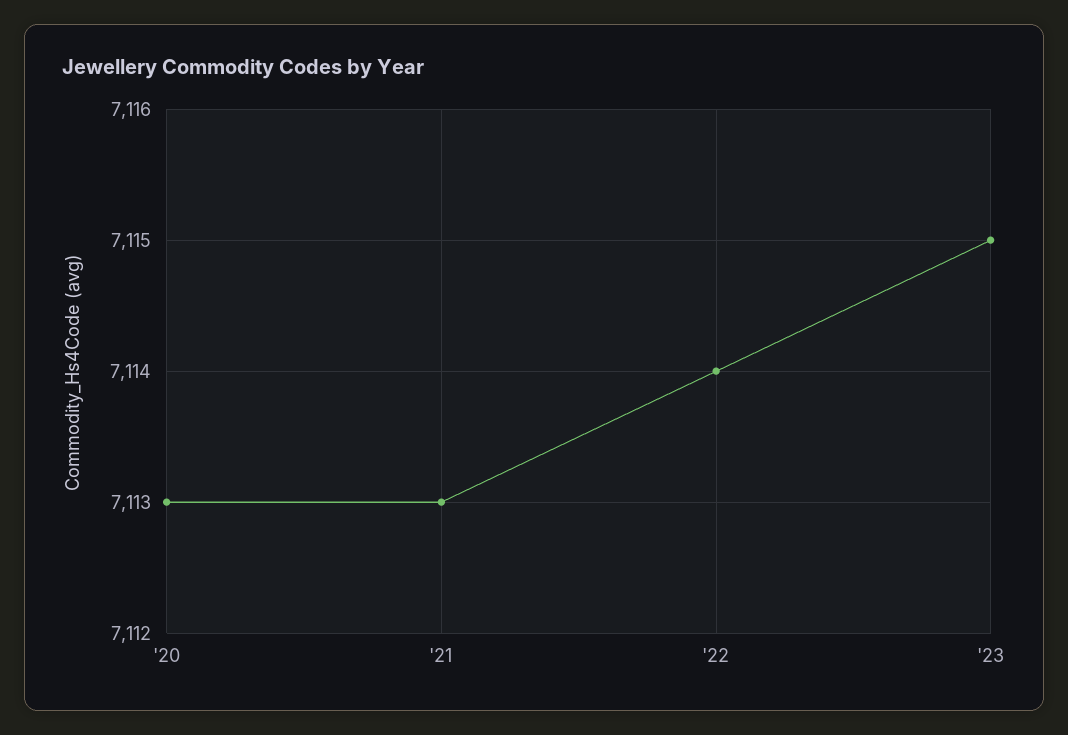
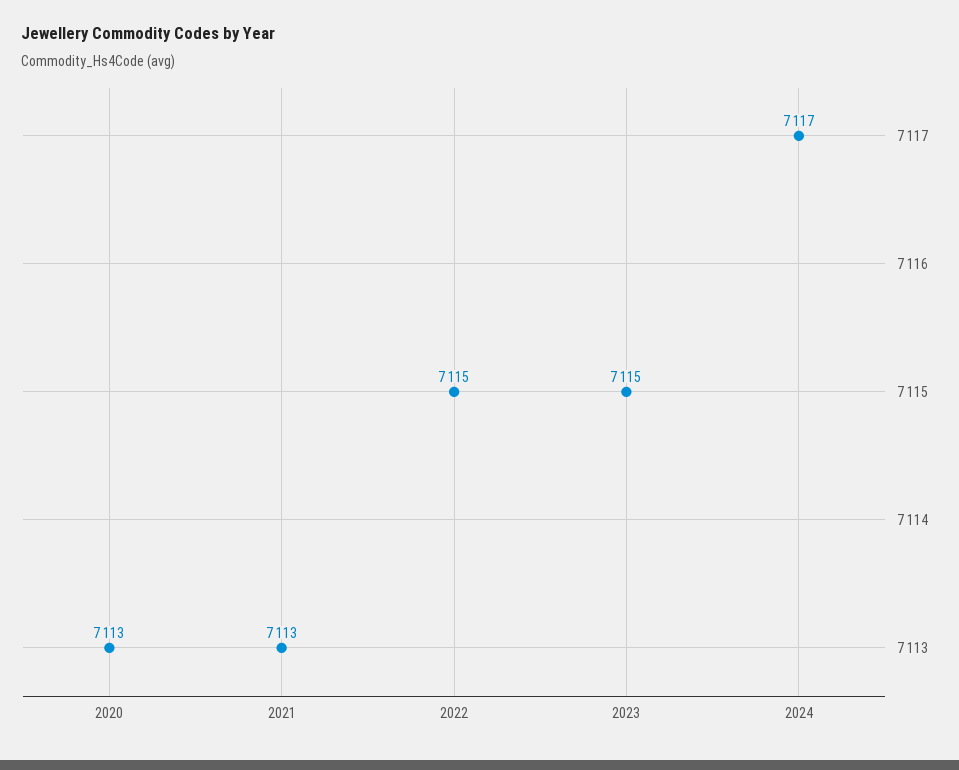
'22: 7114 -> 7115
2024: none -> 7117

